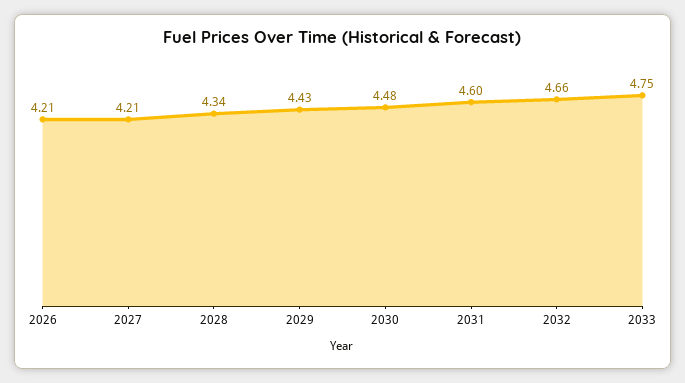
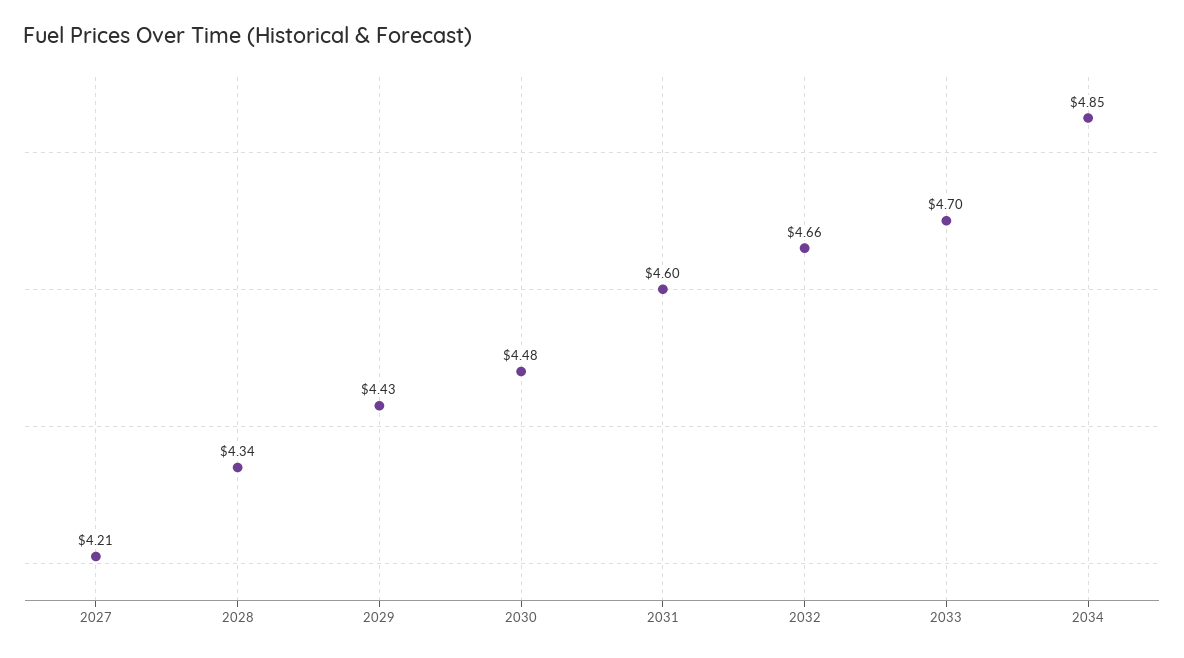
2026: 4.21 -> none
2033: 4.75 -> 4.7
2034: none -> 4.85

